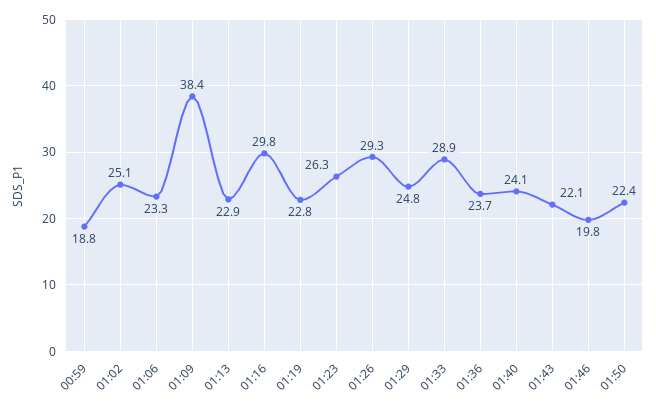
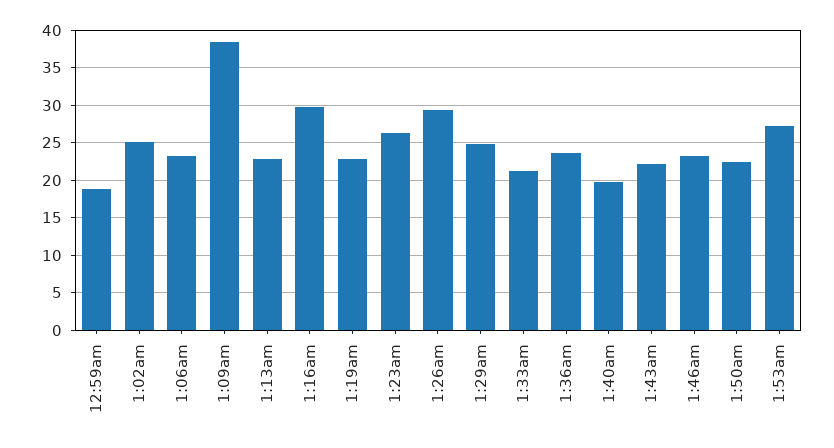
01:33: 28.9 -> 21
01:40: 24.1 -> 20
01:46: 19.8 -> 23
1:53am: none -> 27

